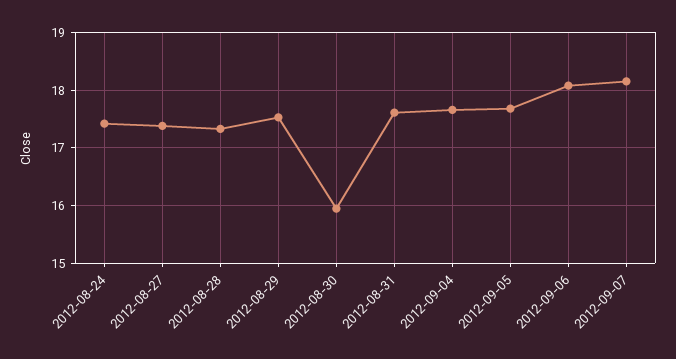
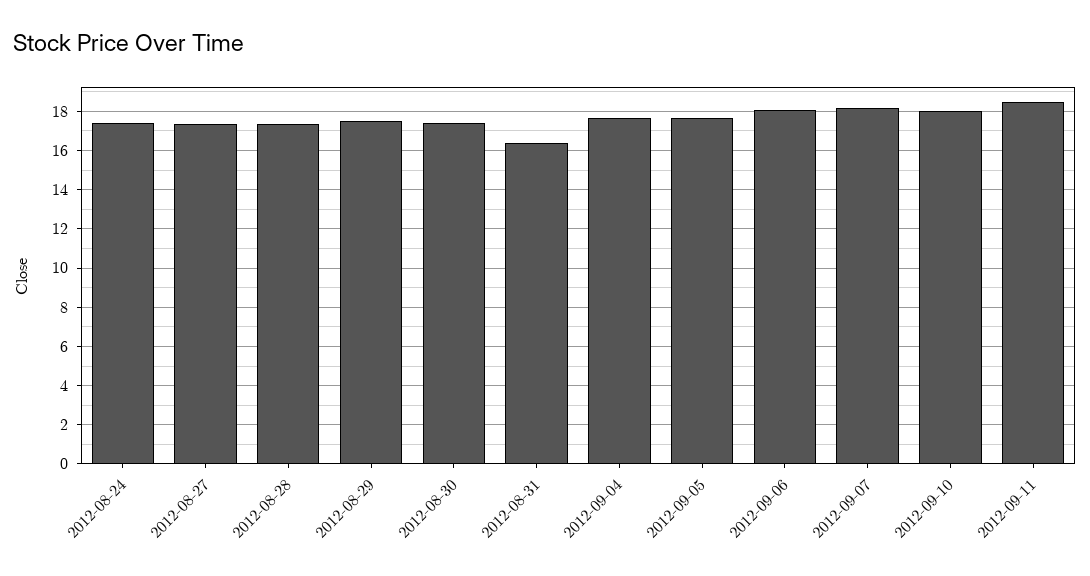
2012-08-30: 16 -> 17.5
2012-08-31: 17.6 -> 16.5
2012-09-10: none -> 18
2012-09-11: none -> 18.5

